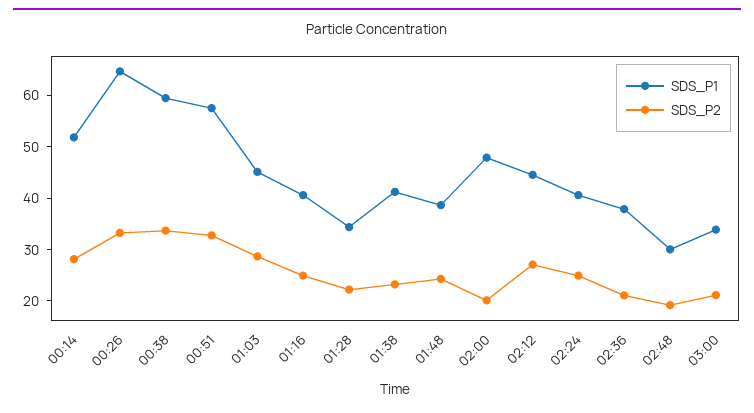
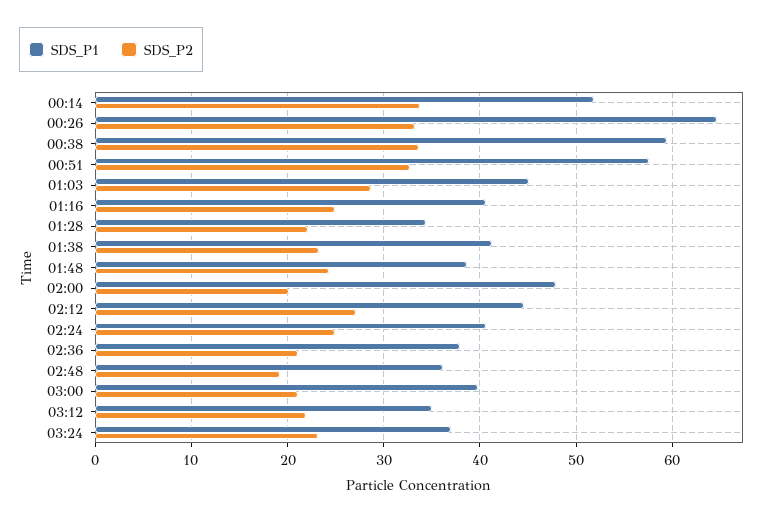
SDS_P2, 00:14: 28 -> 34
SDS_P1, 02:48: 30 -> 36
SDS_P1, 03:00: 34 -> 40
SDS_P1, 03:12: none -> 35
SDS_P2, 03:12: none -> 22
SDS_P1, 03:24: none -> 37
SDS_P2, 03:24: none -> 23

